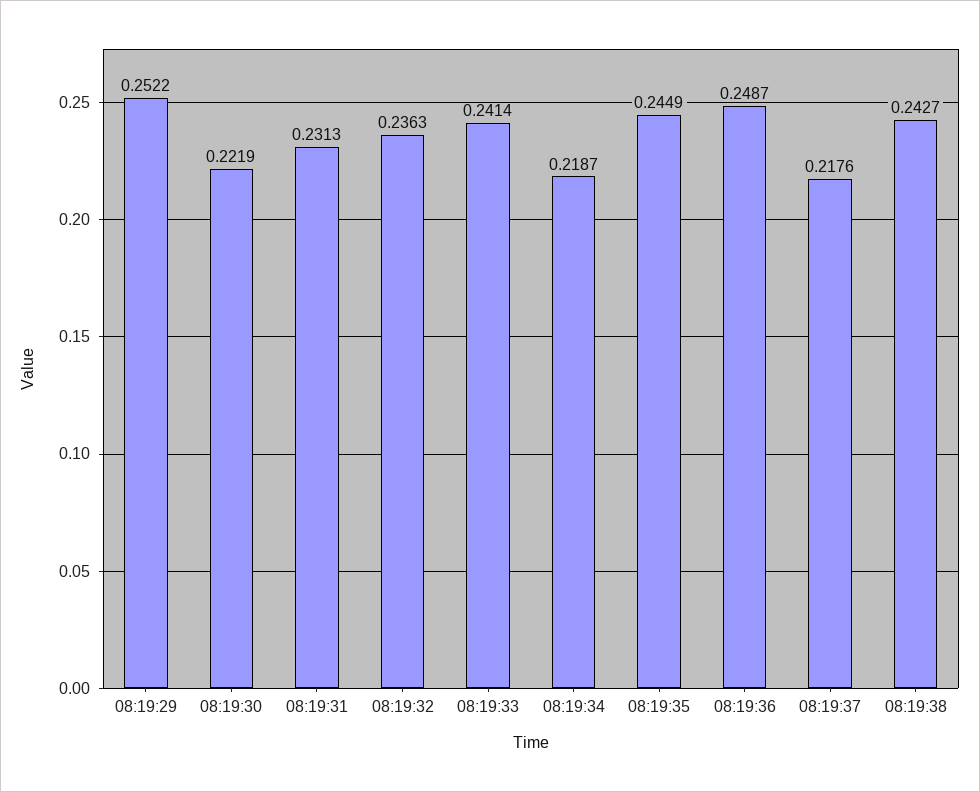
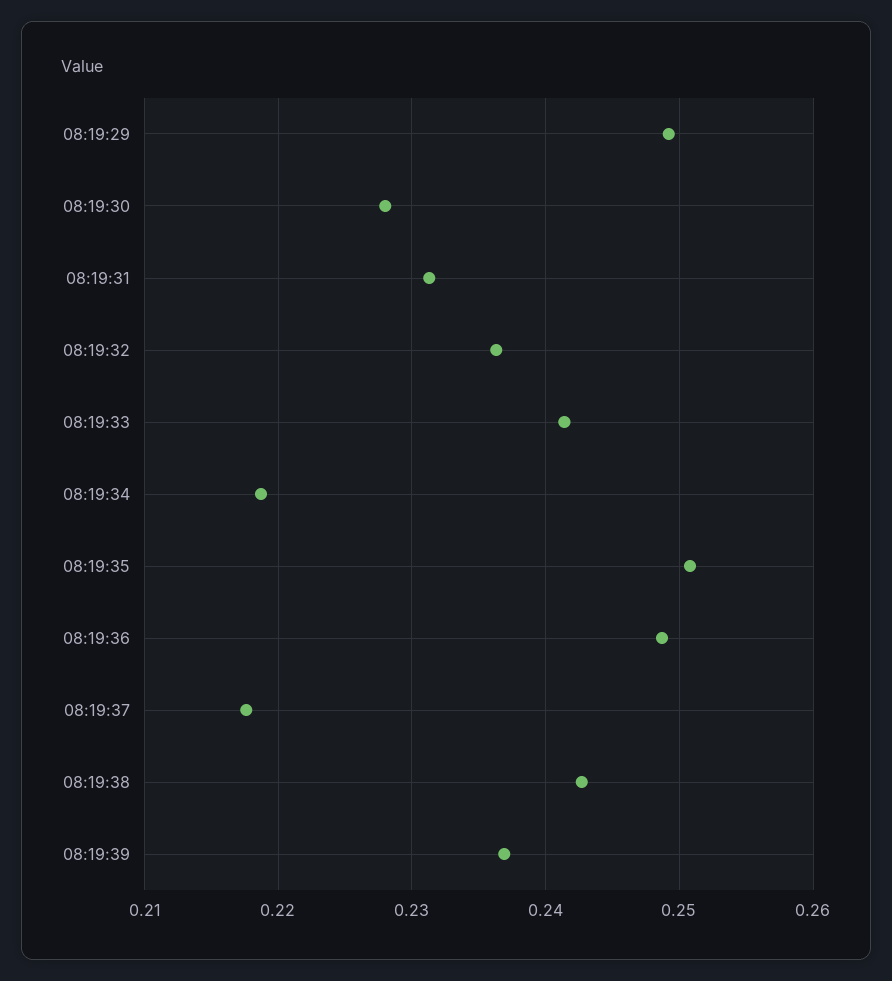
08:19:29: 0.2522 -> 0.249
08:19:30: 0.2219 -> 0.228
08:19:35: 0.2449 -> 0.251
08:19:39: none -> 0.237

